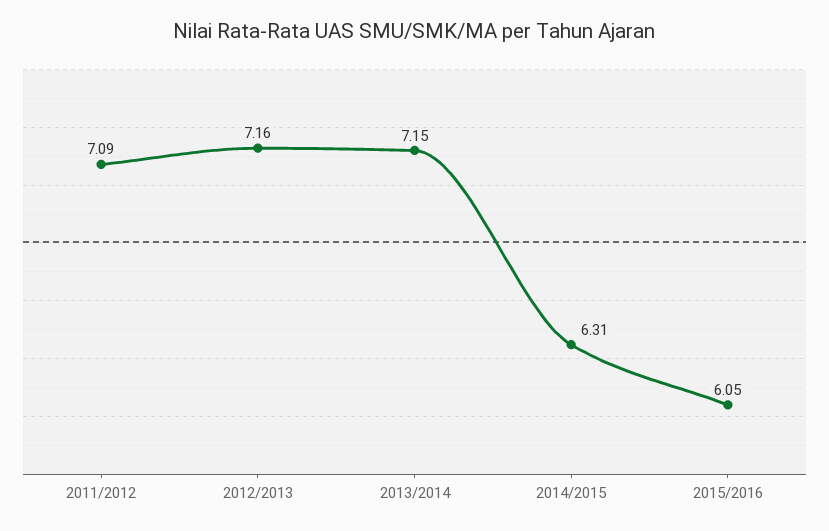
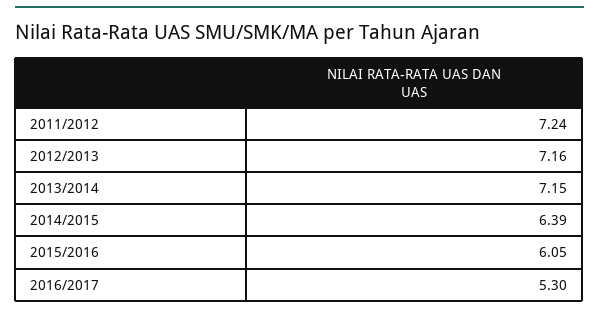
2011/2012: 7.09 -> 7.24
2014/2015: 6.31 -> 6.39
2016/2017: none -> 5.3

